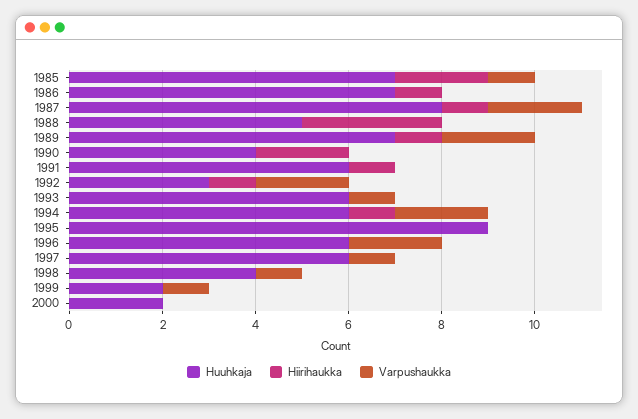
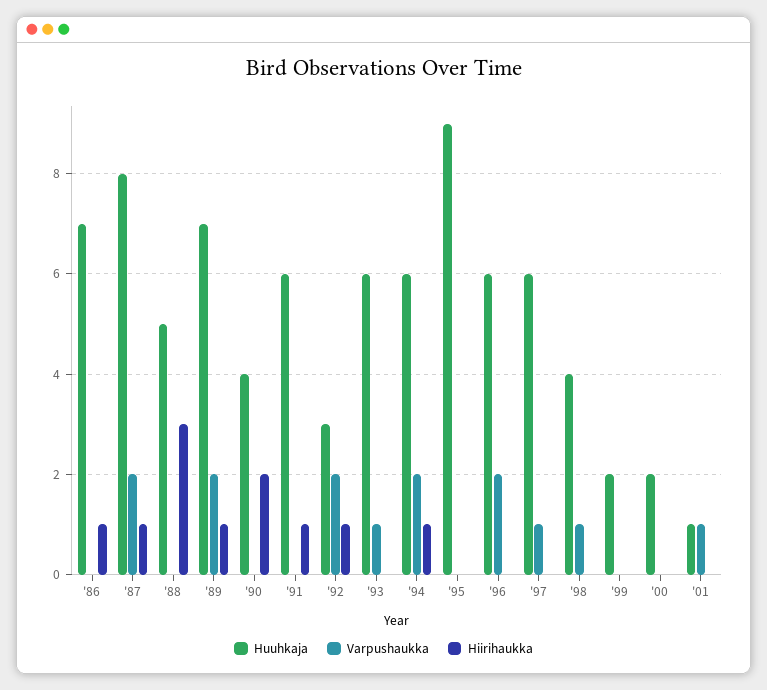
Huuhkaja, 1985: 7 -> none
Hiirihaukka, 1985: 2 -> none
Varpushaukka, 1985: 1 -> none
Varpushaukka, 1999: 1 -> 0
Huuhkaja, '01: none -> 1
Varpushaukka, '01: none -> 1
Hiirihaukka, '01: none -> 0

